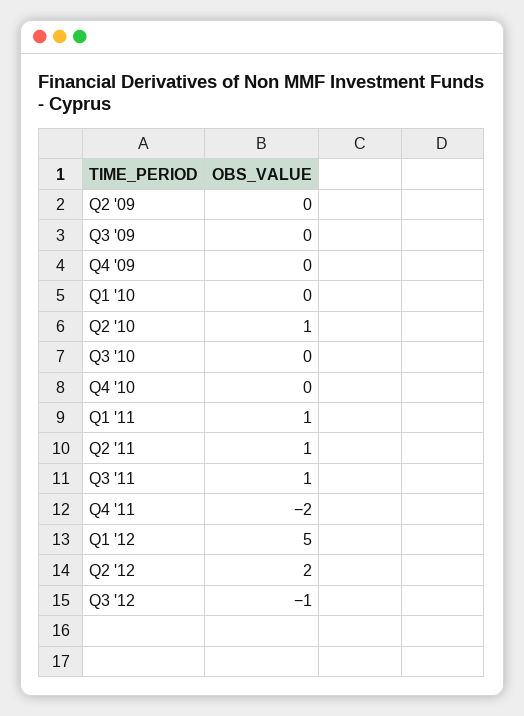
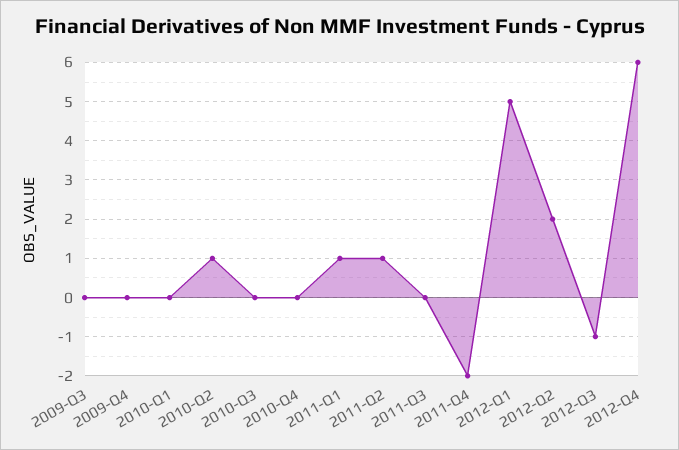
Q2 '09: 0 -> none
Q3 '11: 1 -> 0
2012-Q4: none -> 6

